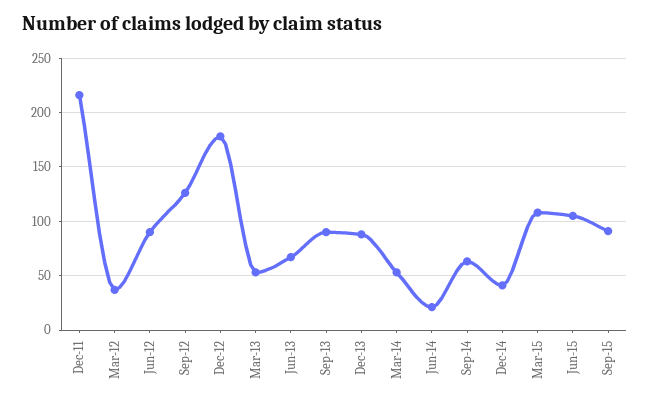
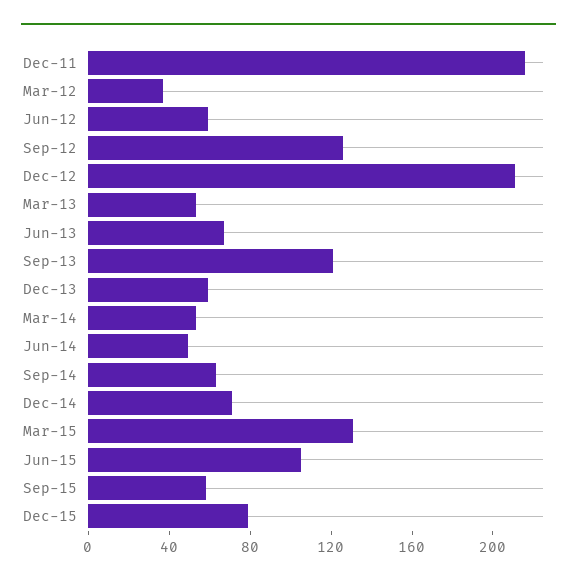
Jun-12: 90 -> 60
Dec-12: 180 -> 210
Sep-13: 90 -> 120
Dec-13: 90 -> 60
Jun-14: 20 -> 50
Dec-14: 40 -> 70
Mar-15: 110 -> 130
Sep-15: 90 -> 60
Dec-15: none -> 80

